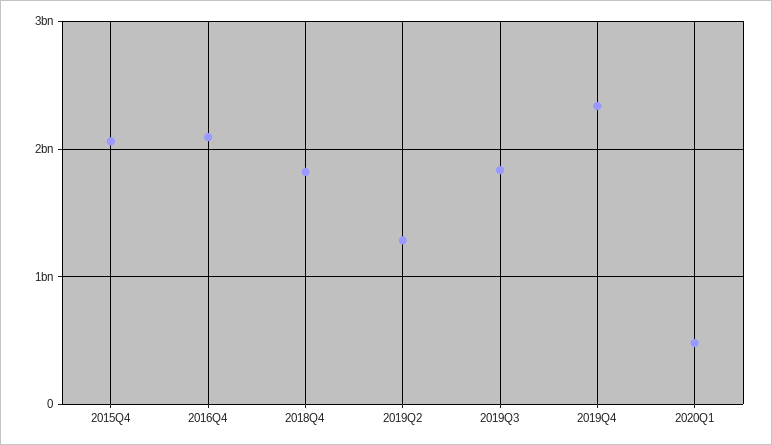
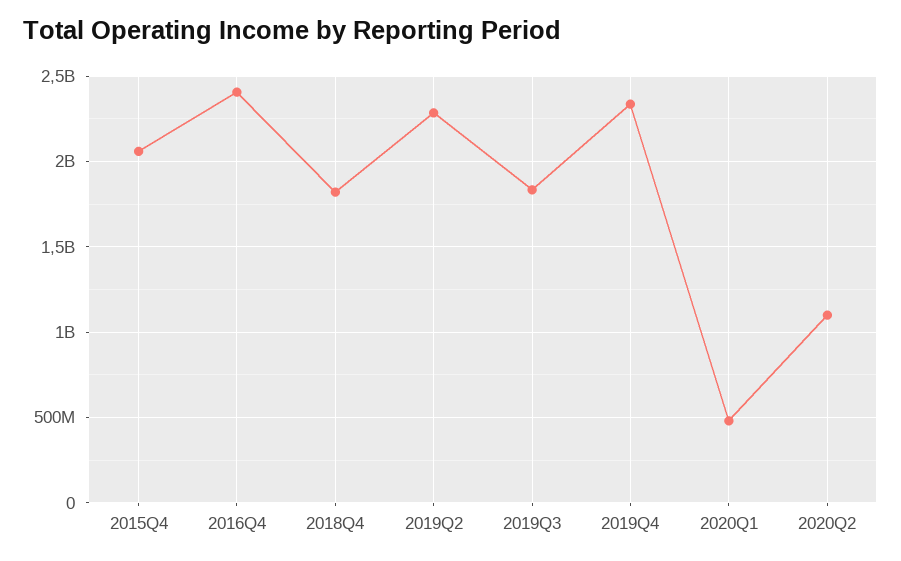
2016Q4: 2100000000 -> 2400000000
2019Q2: 1300000000 -> 2300000000
2020Q2: none -> 1100000000

